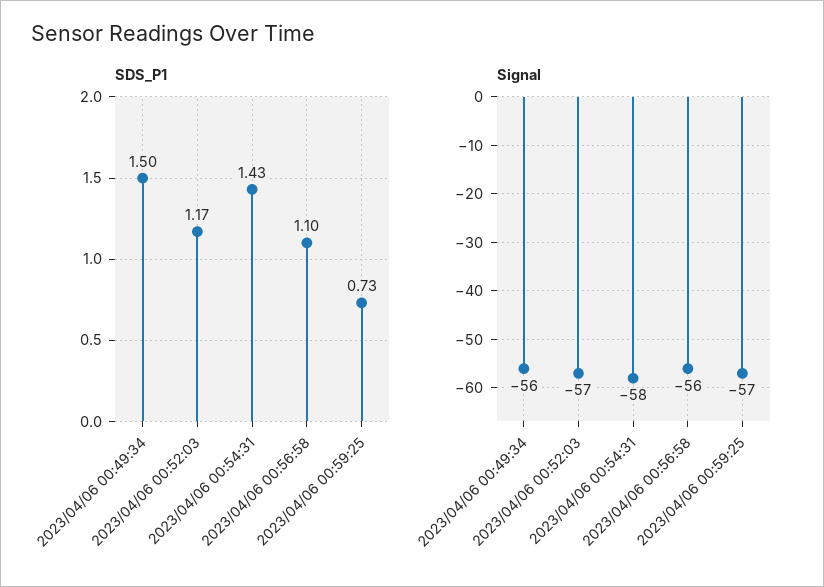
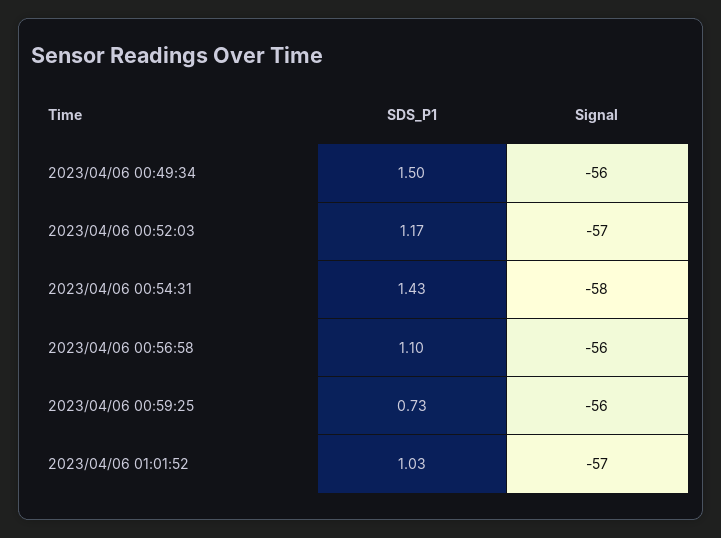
Signal, 2023/04/06 00:59:25: -57 -> -56
SDS_P1, 2023/04/06 01:01:52: none -> 1.03
Signal, 2023/04/06 01:01:52: none -> -57

